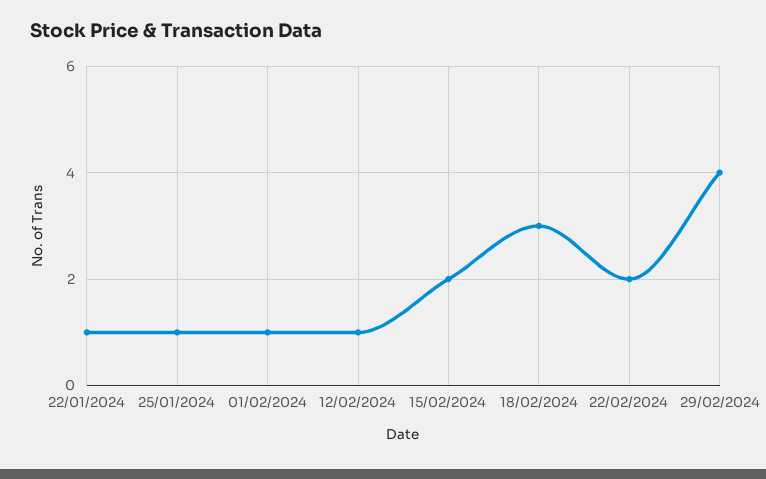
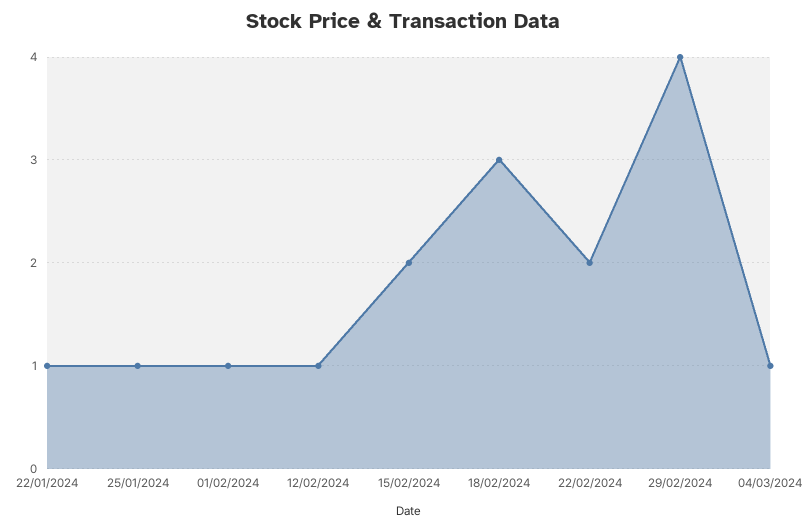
04/03/2024: none -> 1

